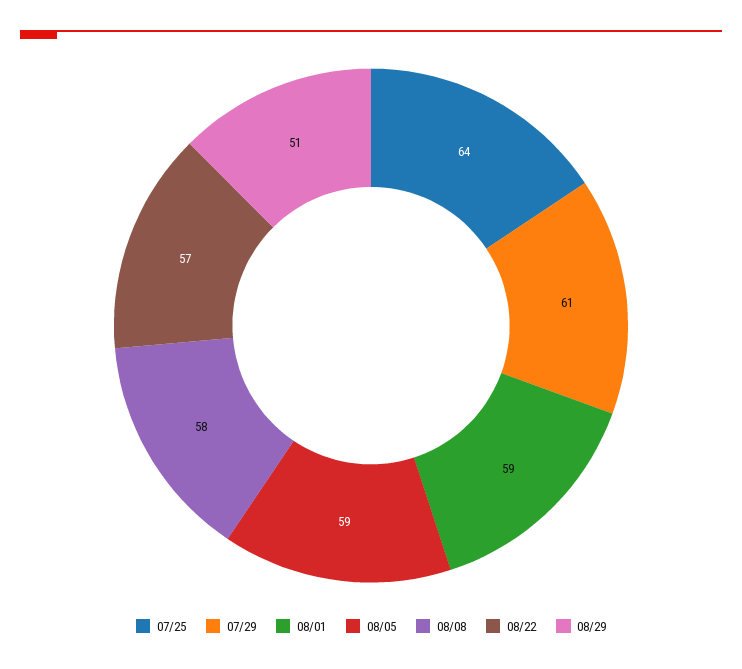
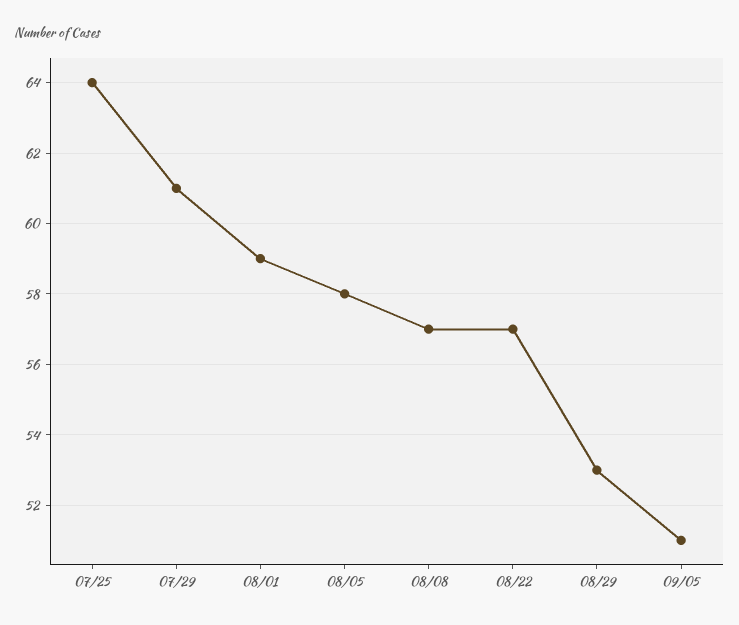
08/05: 59 -> 58
08/08: 58 -> 57
08/29: 51 -> 53
09/05: none -> 51

